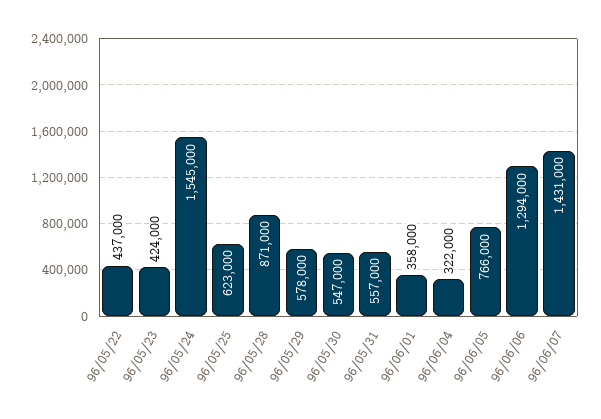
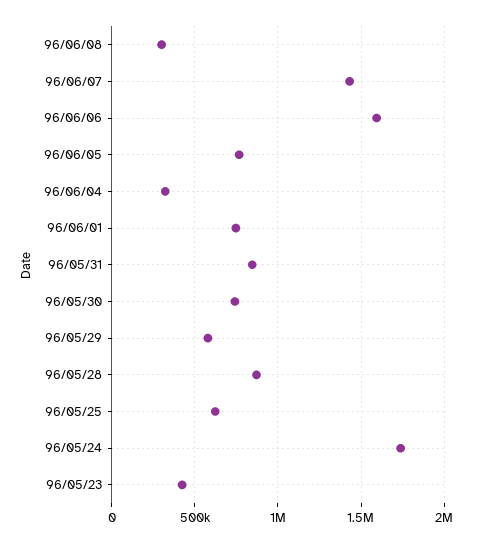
96/05/22: 437000 -> none
96/05/24: 1545000 -> 1750000
96/05/30: 547000 -> 750000
96/05/31: 557000 -> 850000
96/06/01: 358000 -> 750000
96/06/06: 1294000 -> 1600000
96/06/08: none -> 300000

